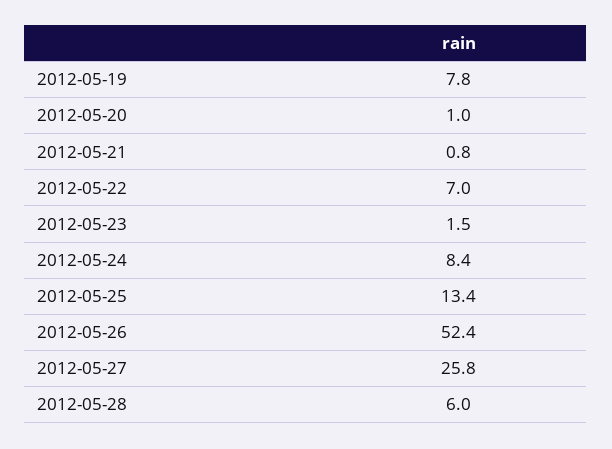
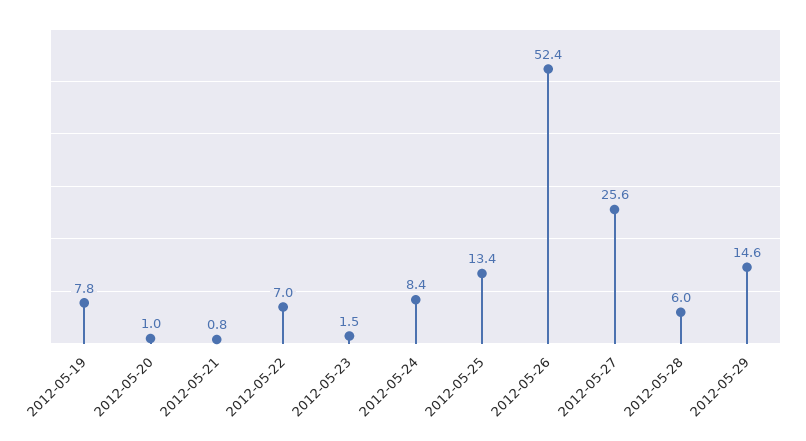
2012-05-27: 25.8 -> 25.6
2012-05-29: none -> 14.6

